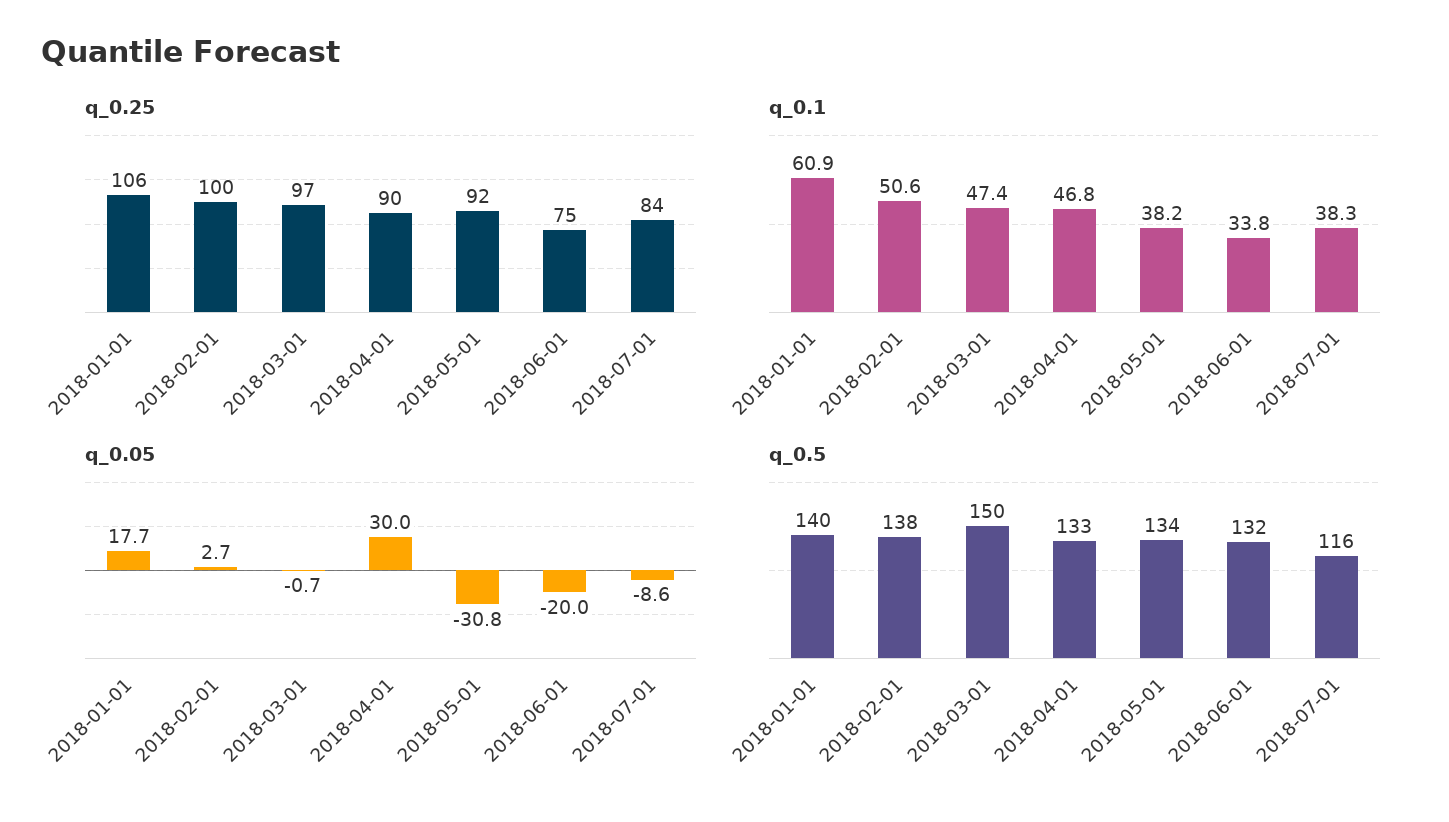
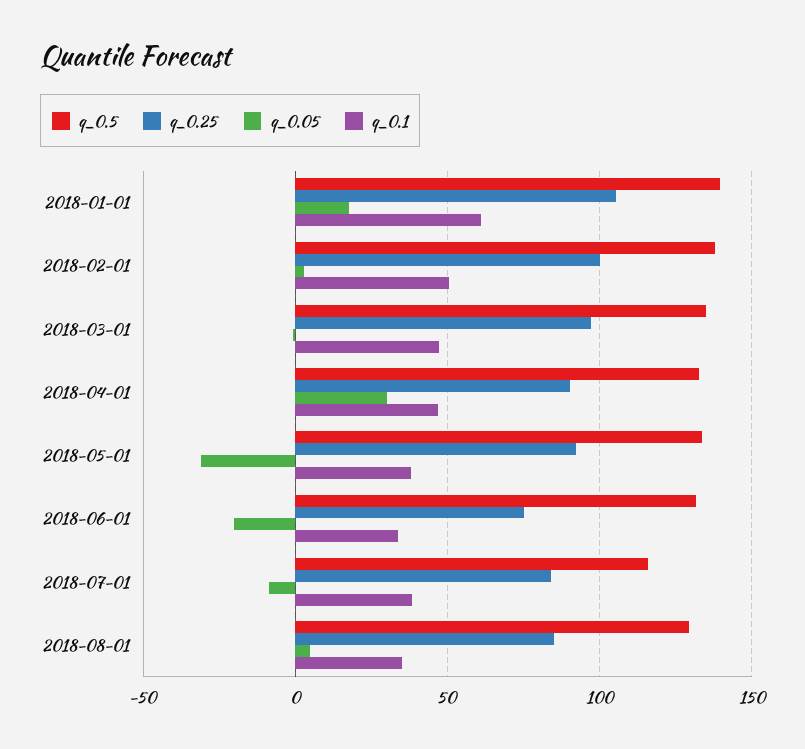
q_0.5, 2018-03-01: 150 -> 135
q_0.5, 2018-08-01: none -> 130
q_0.25, 2018-08-01: none -> 85
q_0.05, 2018-08-01: none -> 5
q_0.1, 2018-08-01: none -> 35

